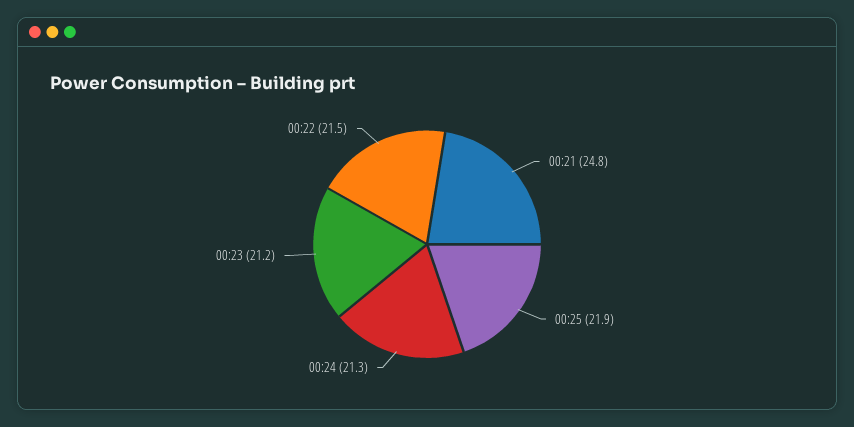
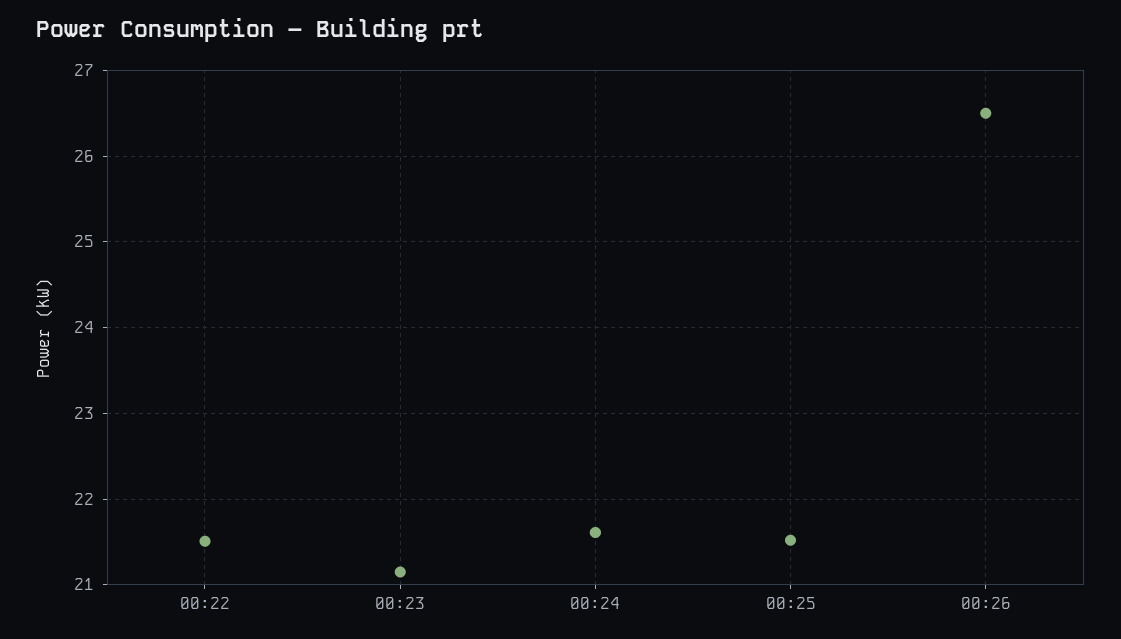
00:21: 24.8 -> none
00:25: 21.9 -> 21.5
00:24: 21.3 -> 21.6
00:26: none -> 26.5

